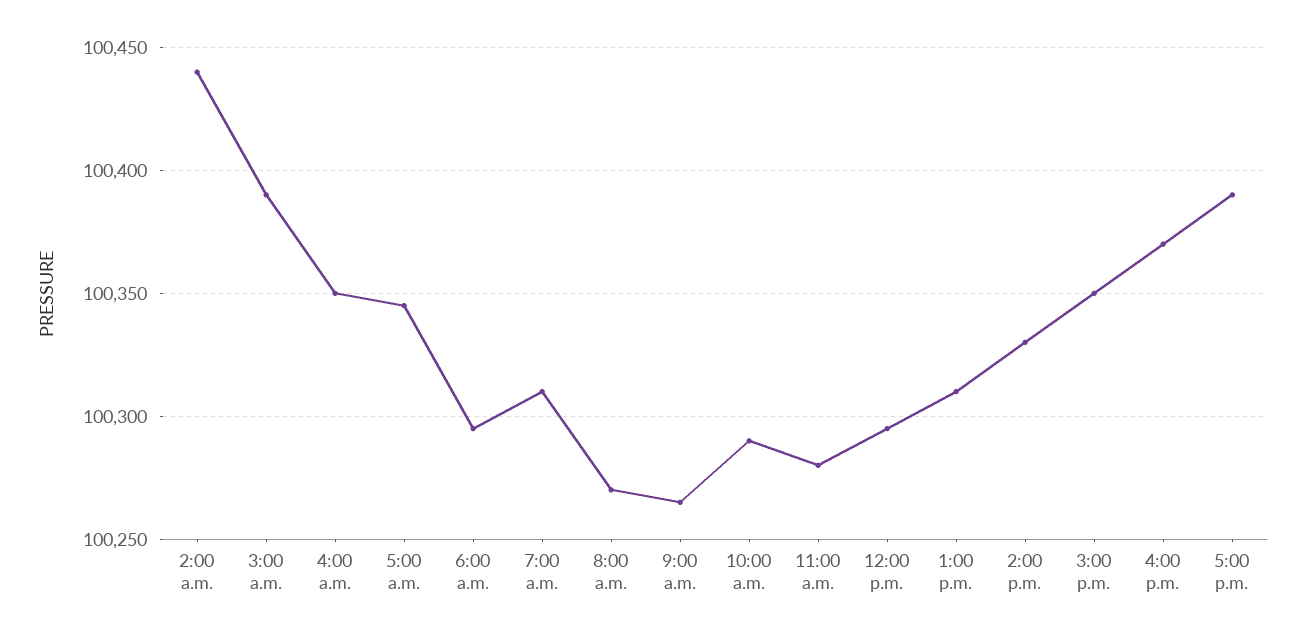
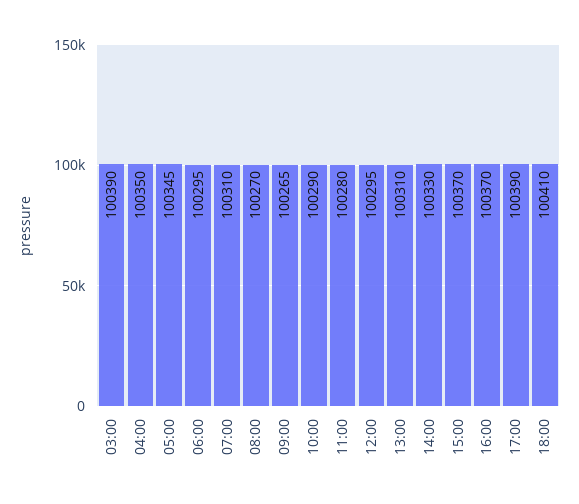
2:00 a.m.: 100440 -> none
3:00 p.m.: 100350 -> 100370
18:00: none -> 100410

